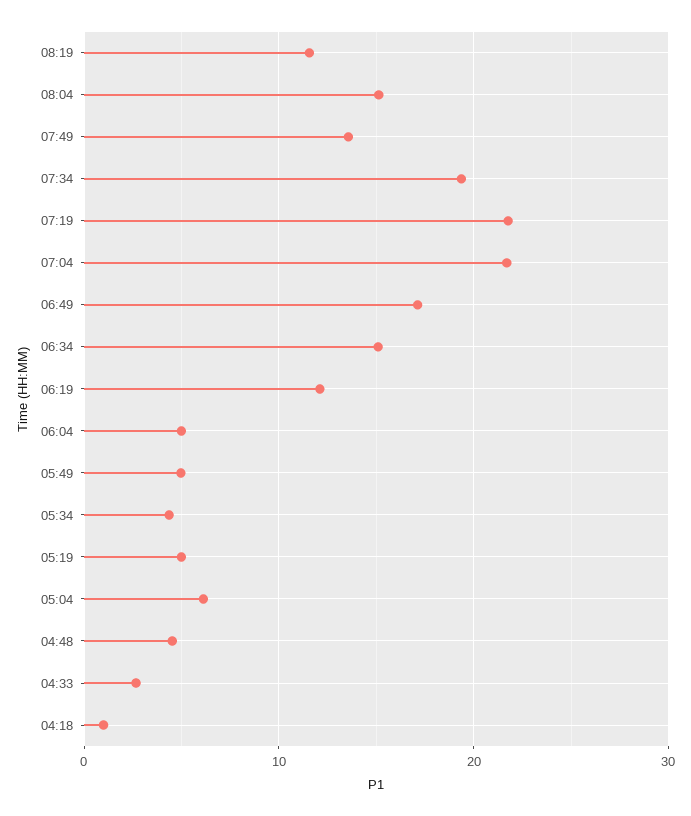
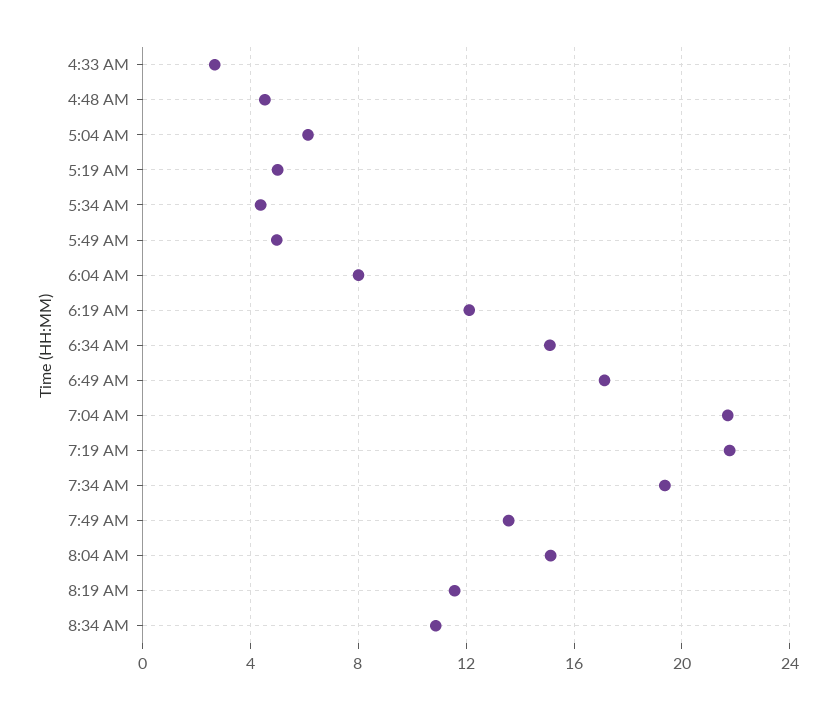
06:04: 5 -> 8
04:18: 1 -> none
8:34 AM: none -> 11

